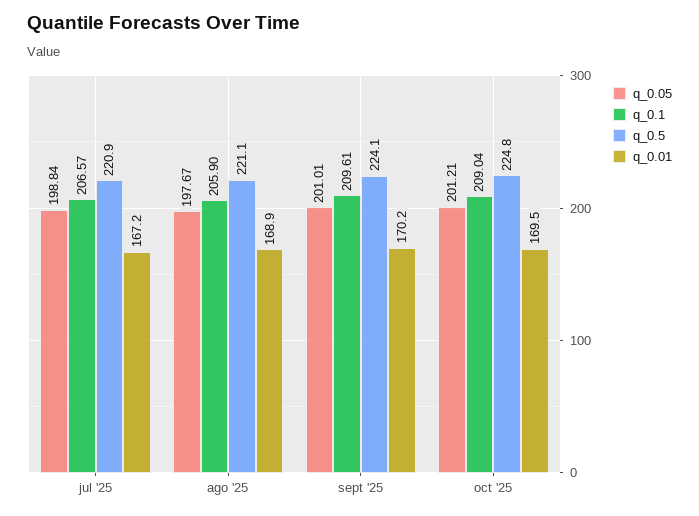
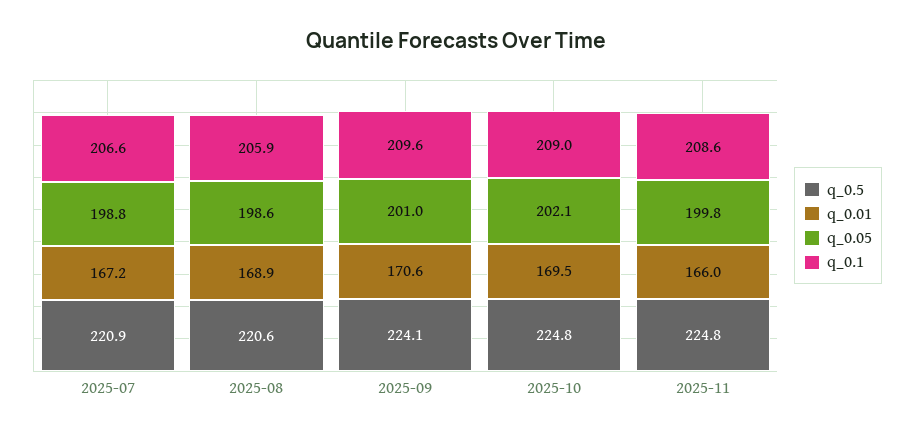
q_0.05, ago '25: 197.67 -> 198.6
q_0.5, ago '25: 221.1 -> 220.6
q_0.01, sept '25: 170.2 -> 170.6
q_0.05, oct '25: 201.21 -> 202.1
q_0.5, 2025-11: none -> 224.8
q_0.01, 2025-11: none -> 166
q_0.05, 2025-11: none -> 199.8
q_0.1, 2025-11: none -> 208.6

